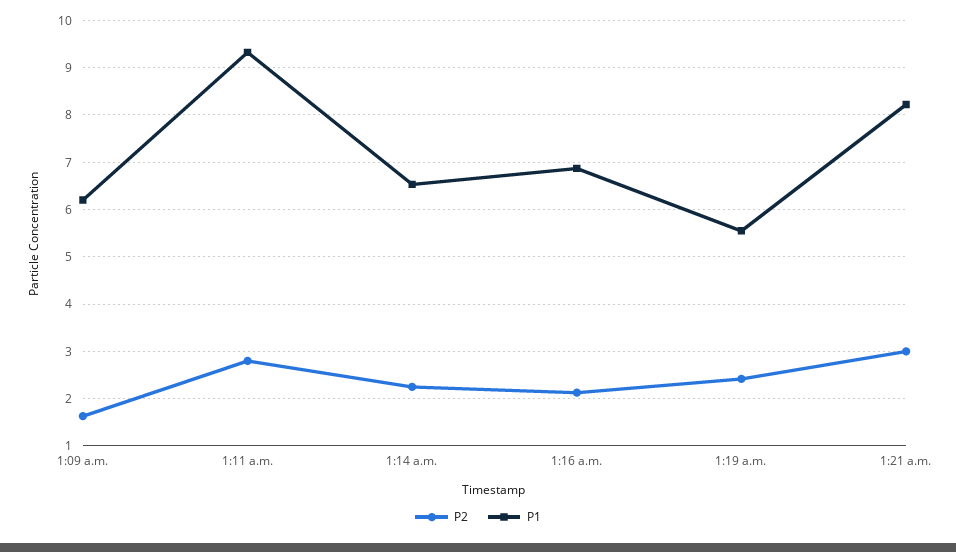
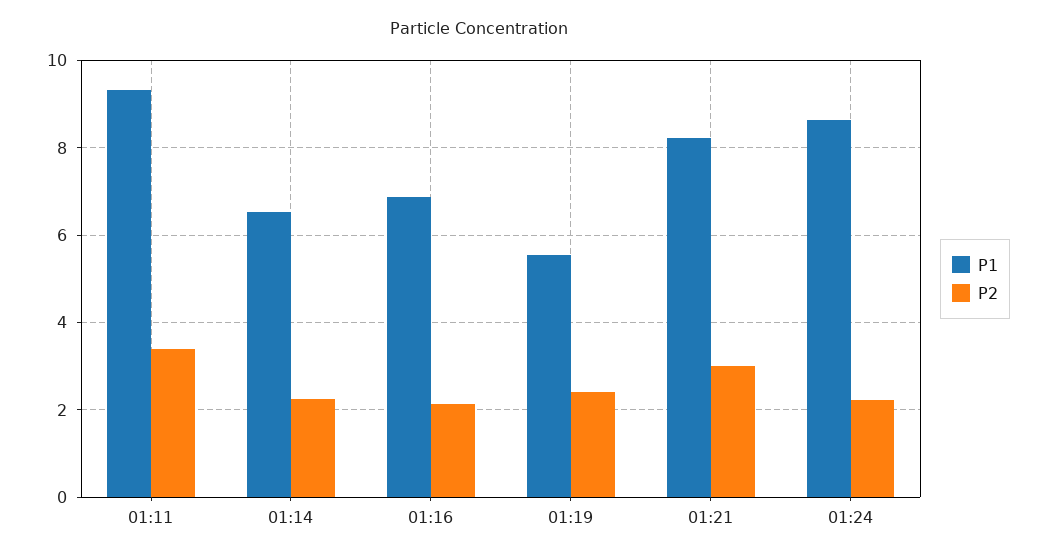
P2, 1:09 a.m.: 1.6 -> none
P1, 1:09 a.m.: 6.2 -> none
P2, 1:11 a.m.: 2.8 -> 3.4
P1, 01:24: none -> 8.6
P2, 01:24: none -> 2.2

